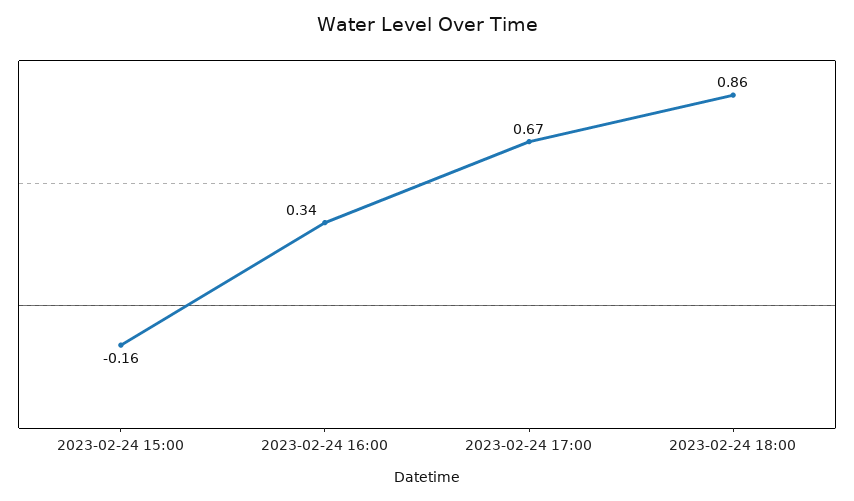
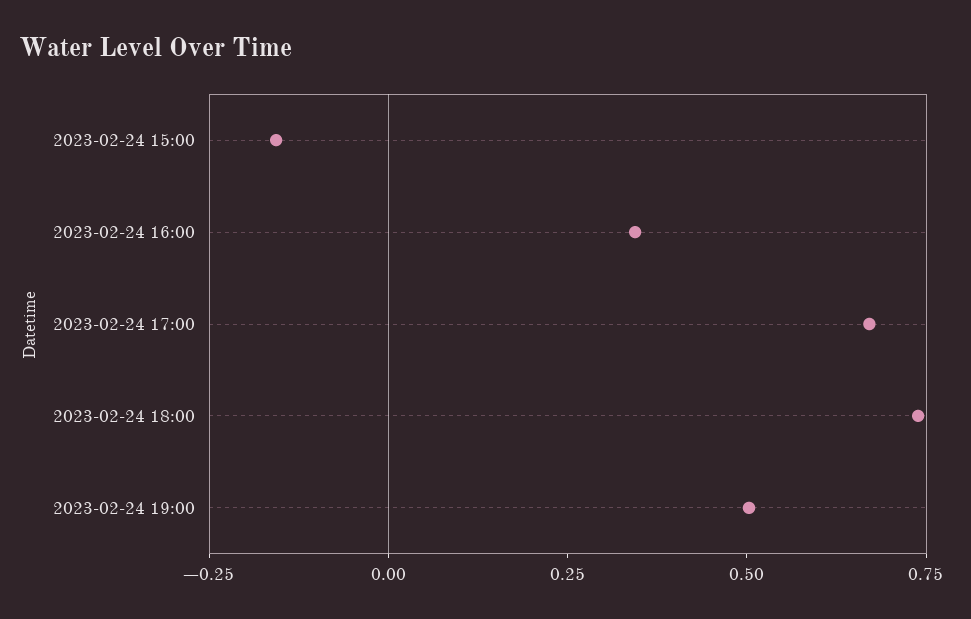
2023-02-24 18:00: 0.86 -> 0.75
2023-02-24 19:00: none -> 0.5

